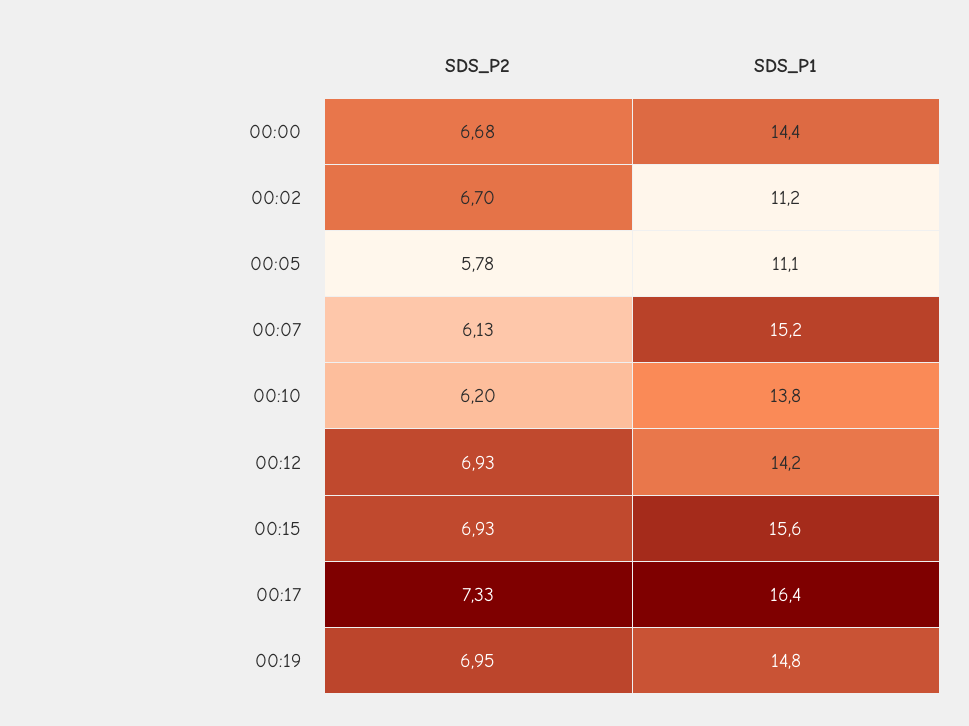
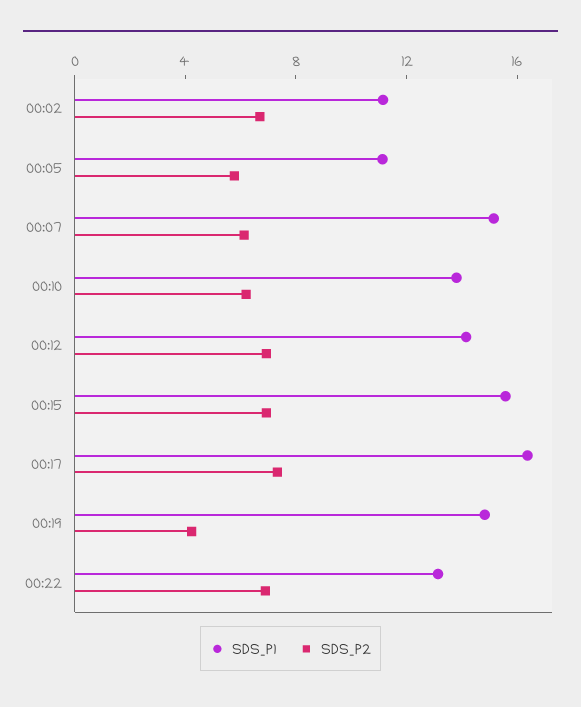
SDS_P2, 00:00: 6.68 -> none
SDS_P1, 00:00: 14.4 -> none
SDS_P2, 00:19: 6.95 -> 4
SDS_P1, 00:22: none -> 13
SDS_P2, 00:22: none -> 7

